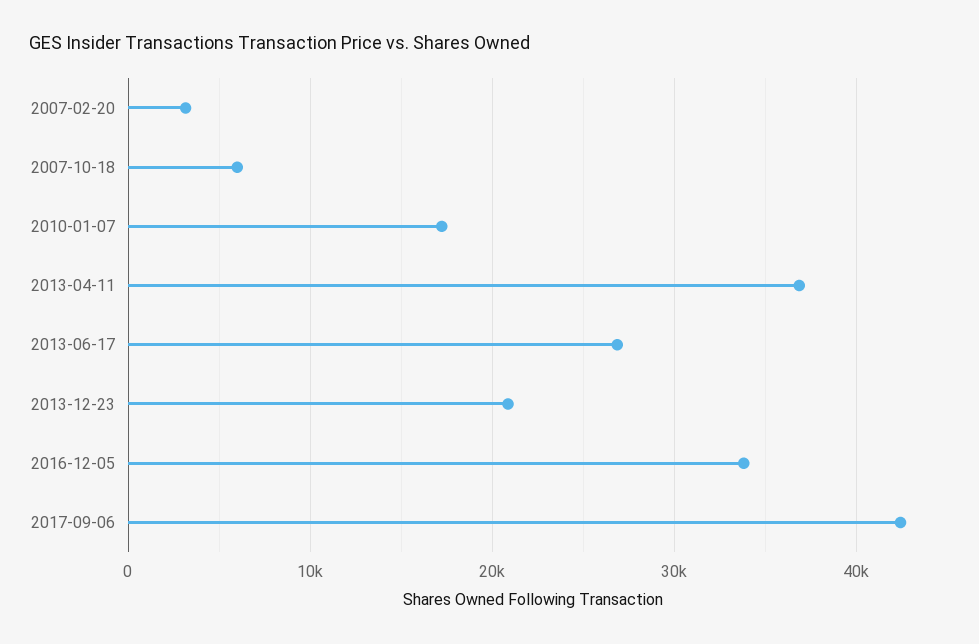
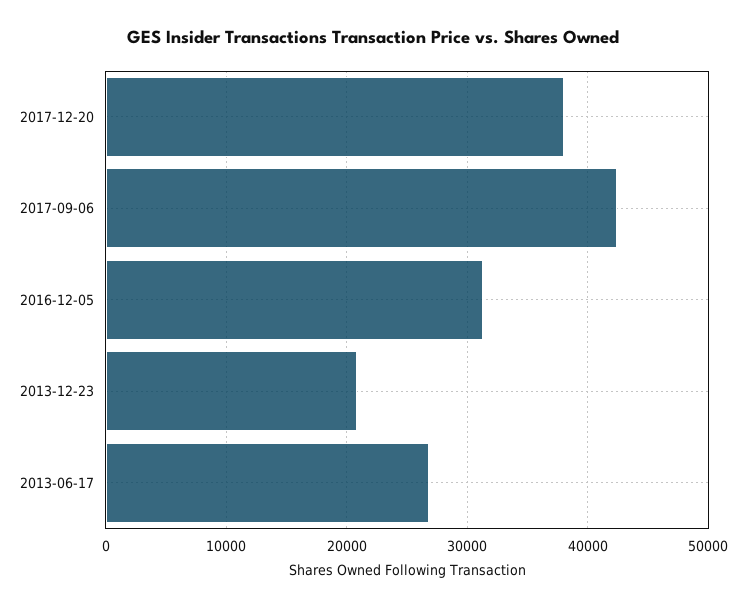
2007-02-20: 3000 -> none
2007-10-18: 6000 -> none
2010-01-07: 17000 -> none
2013-04-11: 37000 -> none
2016-12-05: 34000 -> 31000
2017-12-20: none -> 38000

